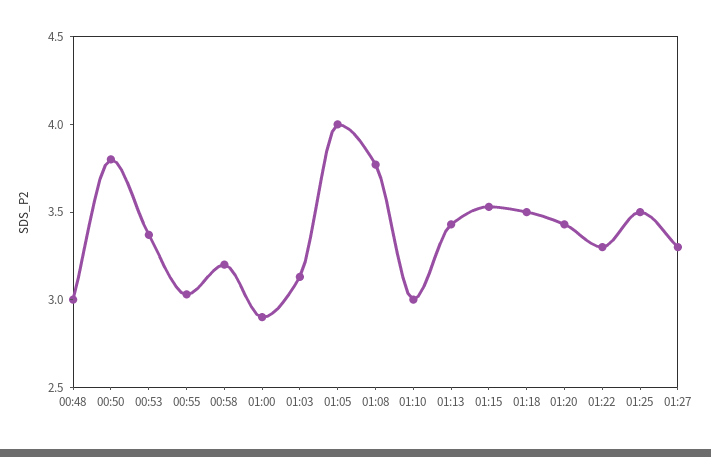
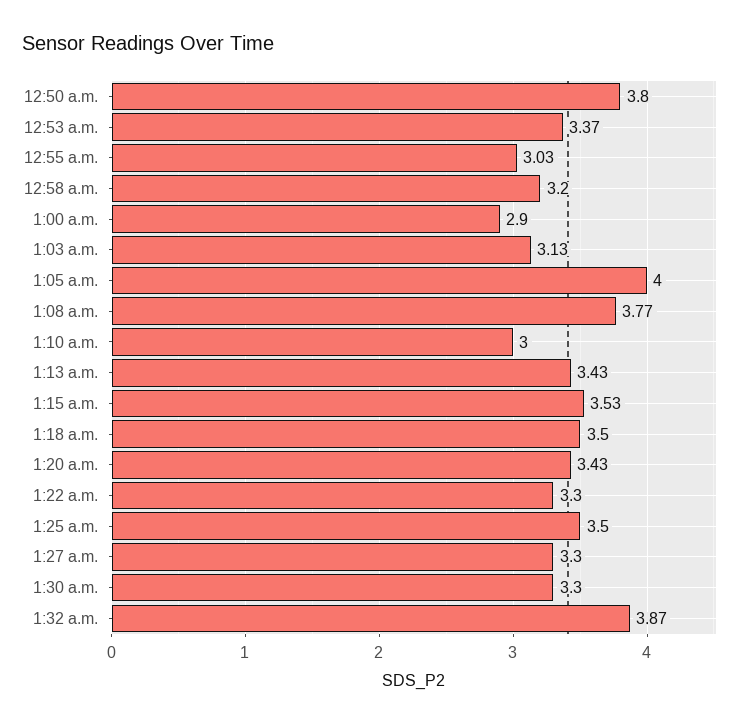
00:48: 3 -> none
1:30 a.m.: none -> 3.3
1:32 a.m.: none -> 3.87

